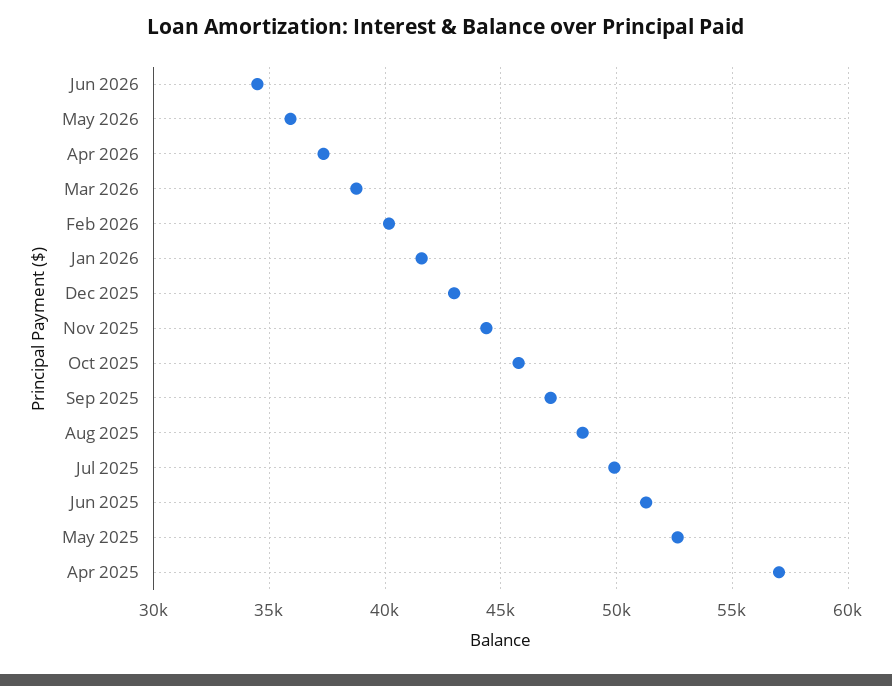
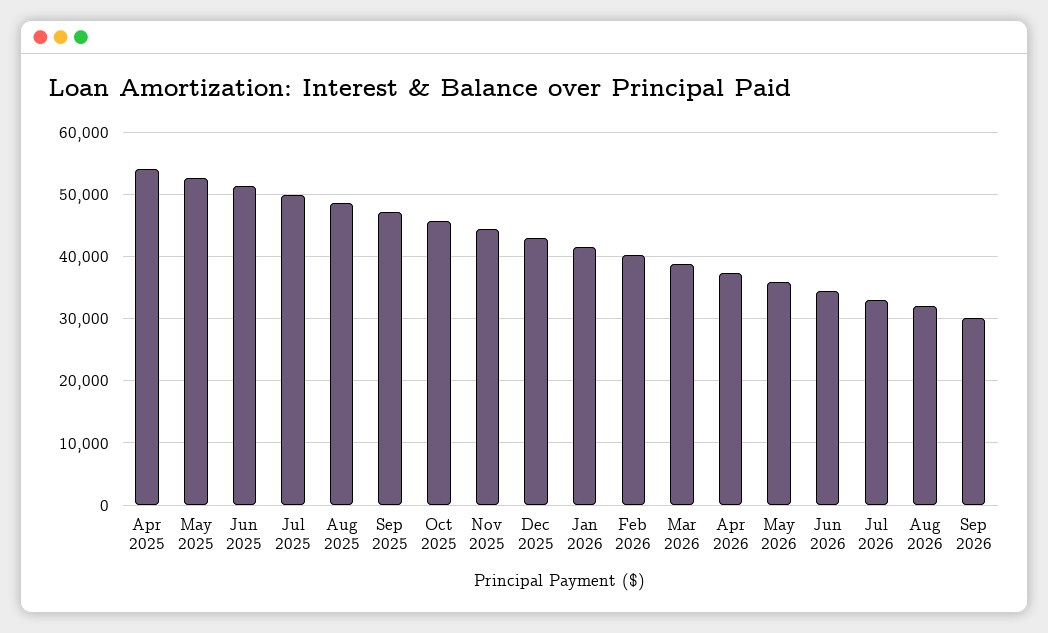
Apr 2025: 57000 -> 54000
Jul 2026: none -> 33000
Aug 2026: none -> 32000
Sep 2026: none -> 30000

